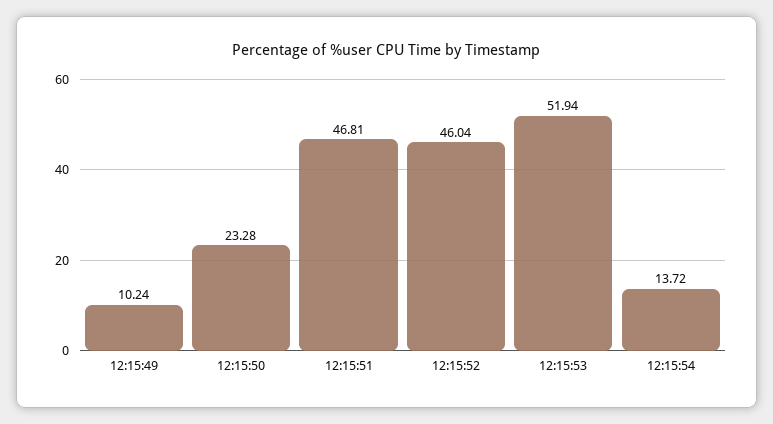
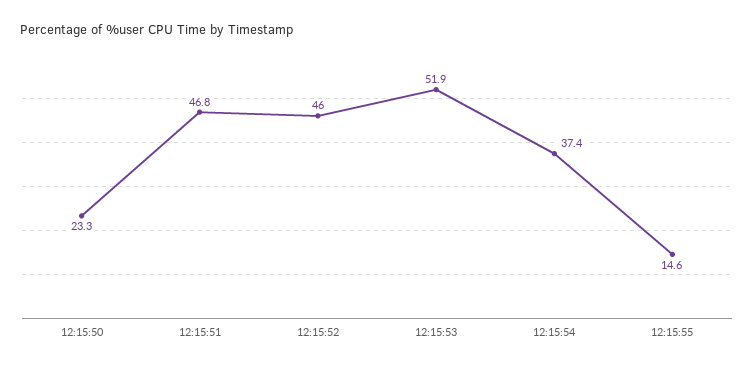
12:15:49: 10.24 -> none
12:15:54: 13.72 -> 37.4
12:15:55: none -> 14.6

